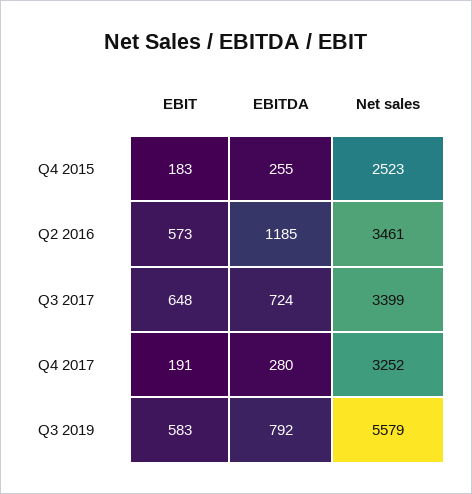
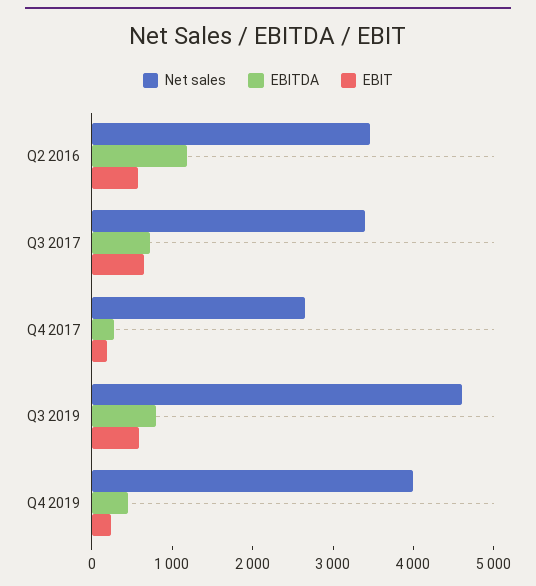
EBIT, Q4 2015: 183 -> none
EBITDA, Q4 2015: 255 -> none
Net sales, Q4 2015: 2523 -> none
Net sales, Q4 2017: 3252 -> 2600
Net sales, Q3 2019: 5579 -> 4600
Net sales, Q4 2019: none -> 4000
EBITDA, Q4 2019: none -> 400
EBIT, Q4 2019: none -> 200

